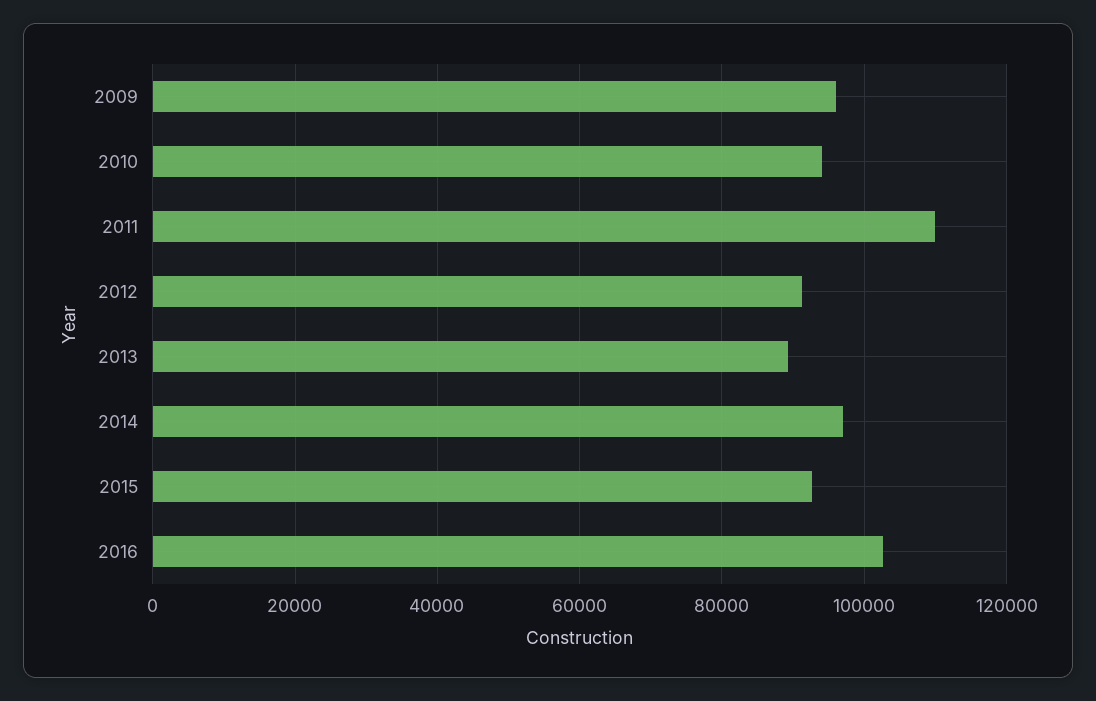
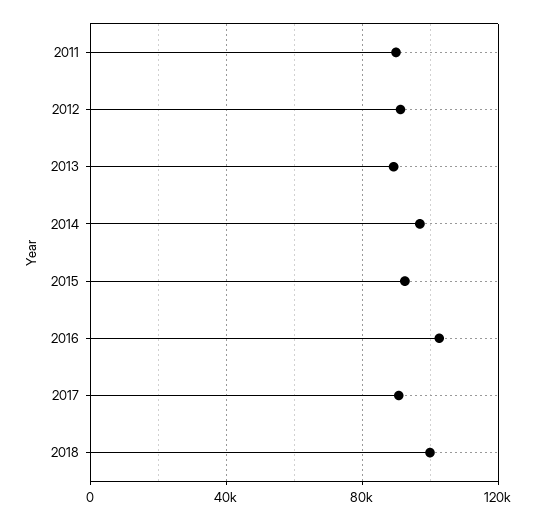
2009: 96000 -> none
2010: 94000 -> none
2011: 110000 -> 90000
2017: none -> 90000
2018: none -> 100000

